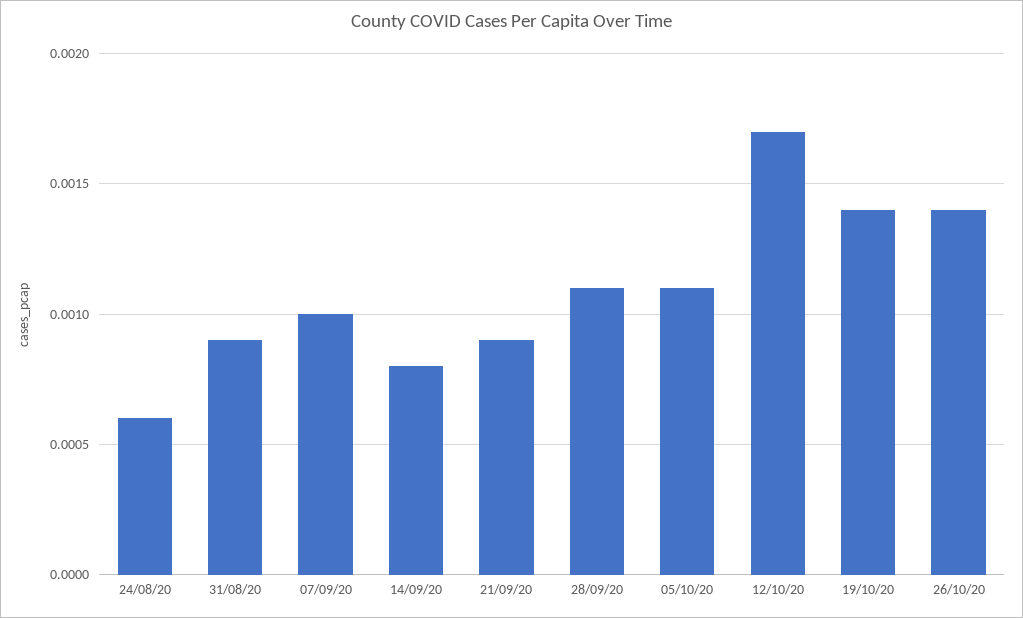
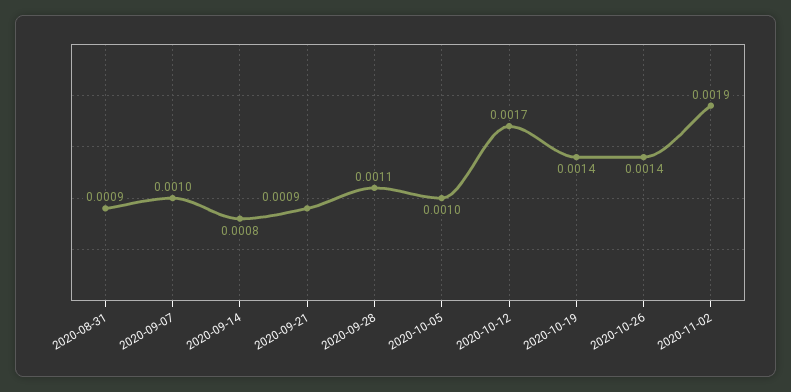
24/08/20: 0.0006 -> none
05/10/20: 0.0011 -> 0.001
2020-11-02: none -> 0.0019

